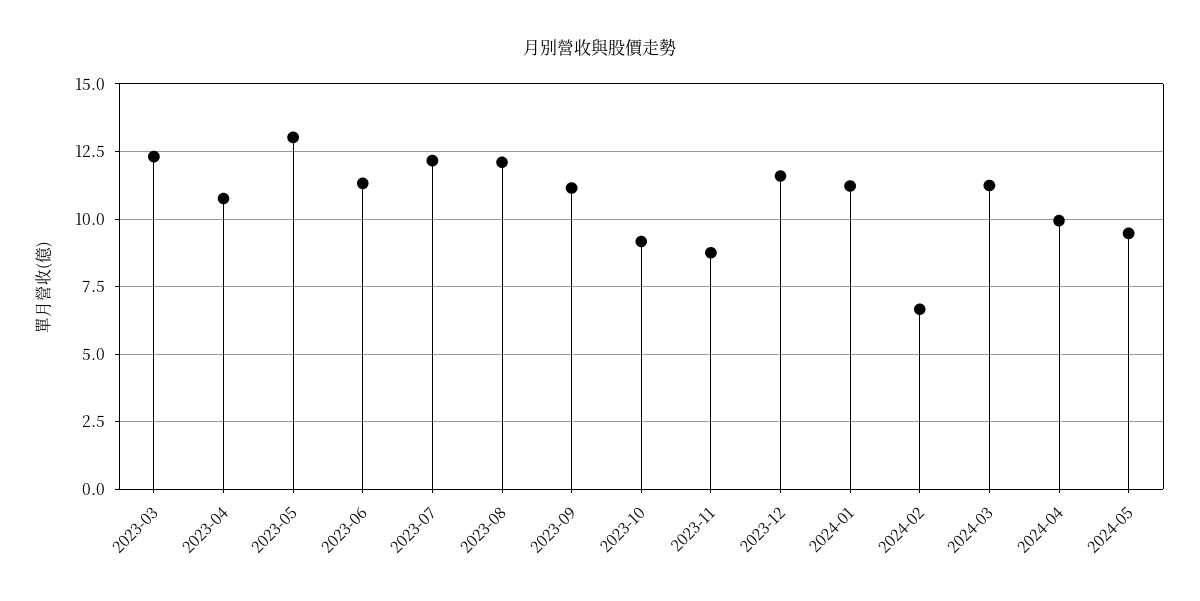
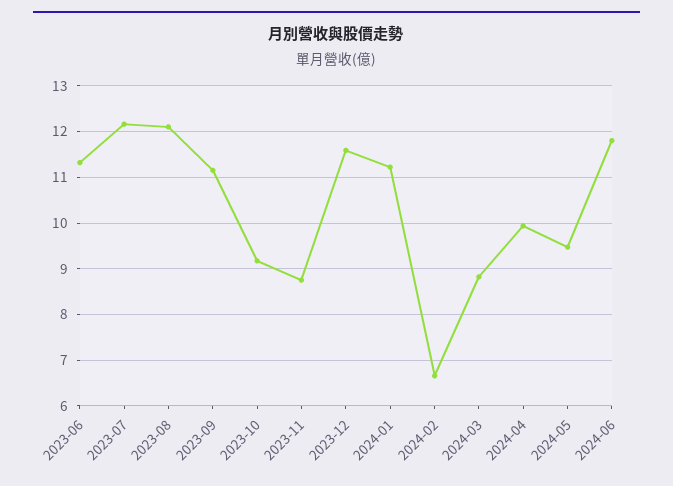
2023-03: 12.25 -> none
2023-04: 10.75 -> none
2023-05: 13 -> none
2024-03: 11.25 -> 8.8
2024-06: none -> 11.8

